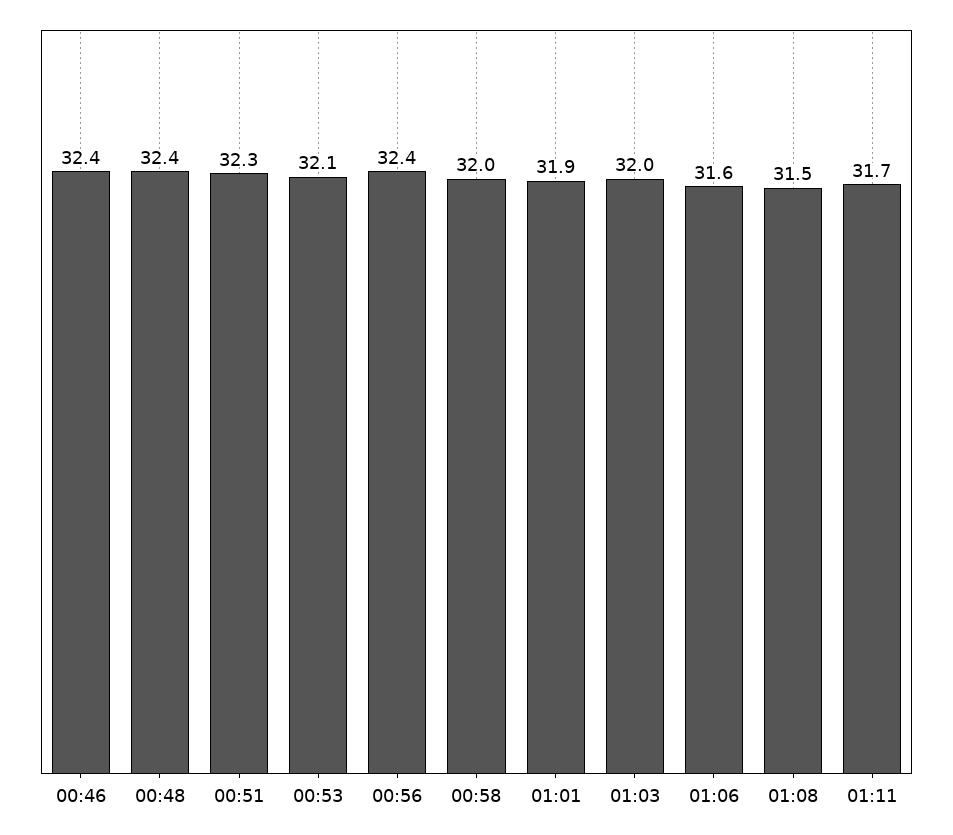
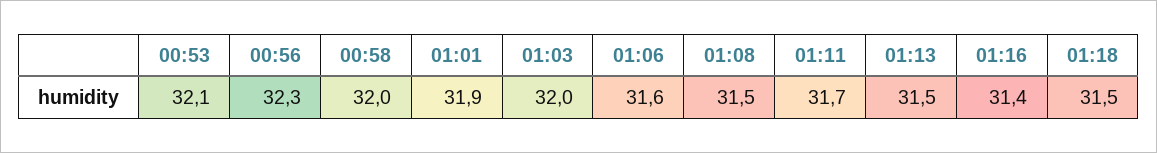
00:46: 32.4 -> none
00:48: 32.4 -> none
00:51: 32.3 -> none
00:56: 32.4 -> 32.3
01:13: none -> 31.5
01:16: none -> 31.4
01:18: none -> 31.5

